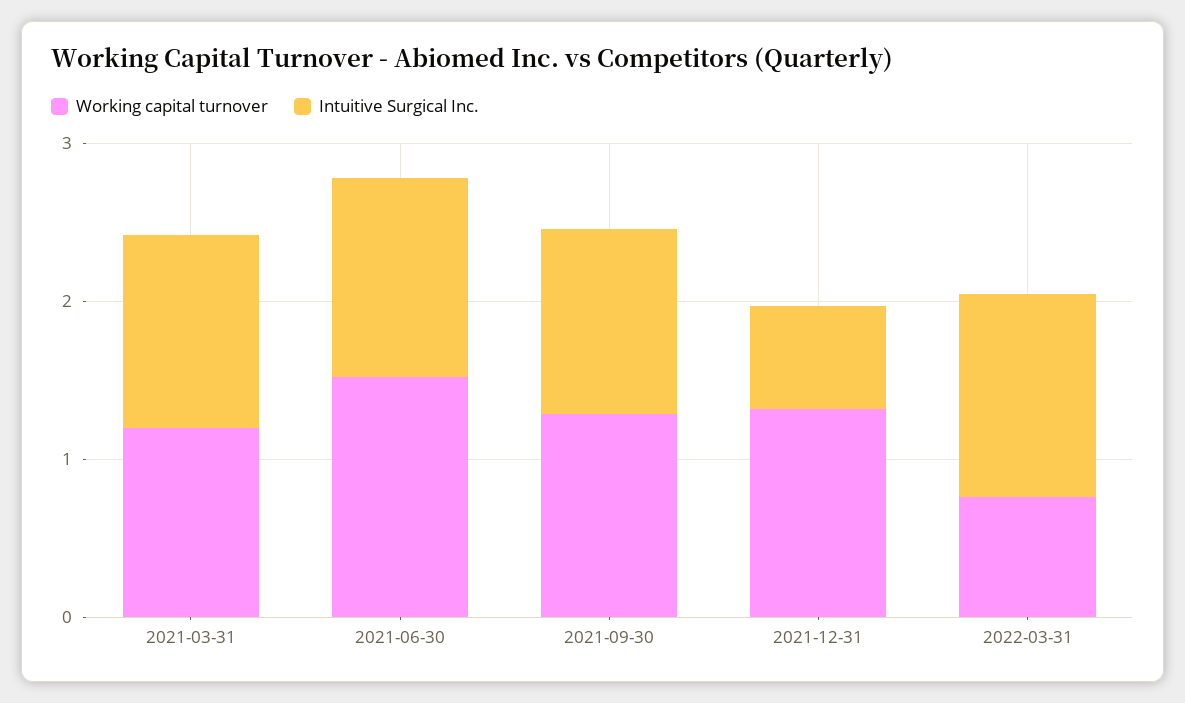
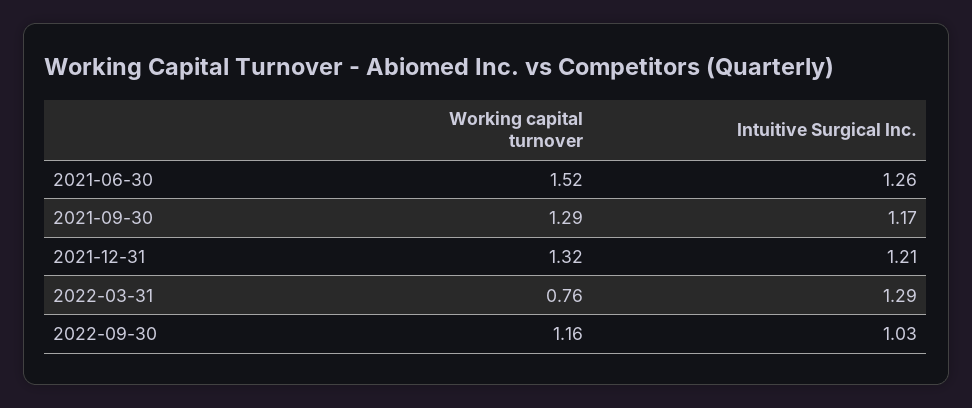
Working capital turnover, 2021-03-31: 1.2 -> none
Intuitive Surgical Inc., 2021-03-31: 1.2 -> none
Intuitive Surgical Inc., 2021-12-31: 0.6 -> 1.21
Working capital turnover, 2022-09-30: none -> 1.16
Intuitive Surgical Inc., 2022-09-30: none -> 1.03

